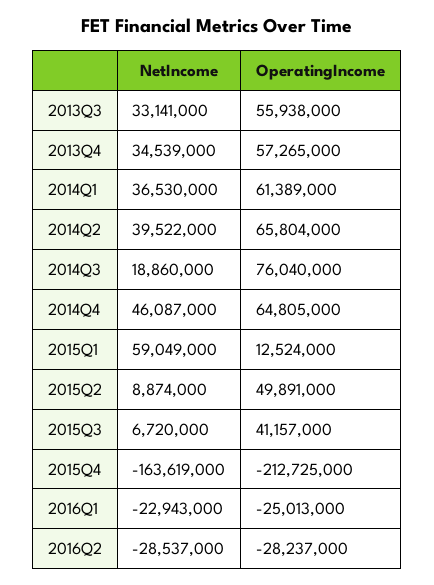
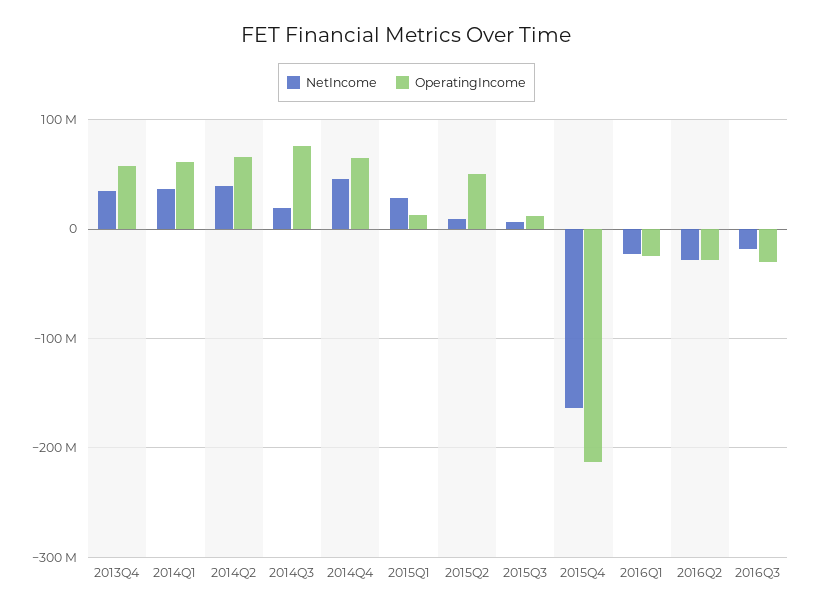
NetIncome, 2013Q3: 33141000 -> none
OperatingIncome, 2013Q3: 55938000 -> none
NetIncome, 2015Q1: 59049000 -> 30000000
OperatingIncome, 2015Q3: 41157000 -> 10000000
NetIncome, 2016Q3: none -> -20000000
OperatingIncome, 2016Q3: none -> -30000000

